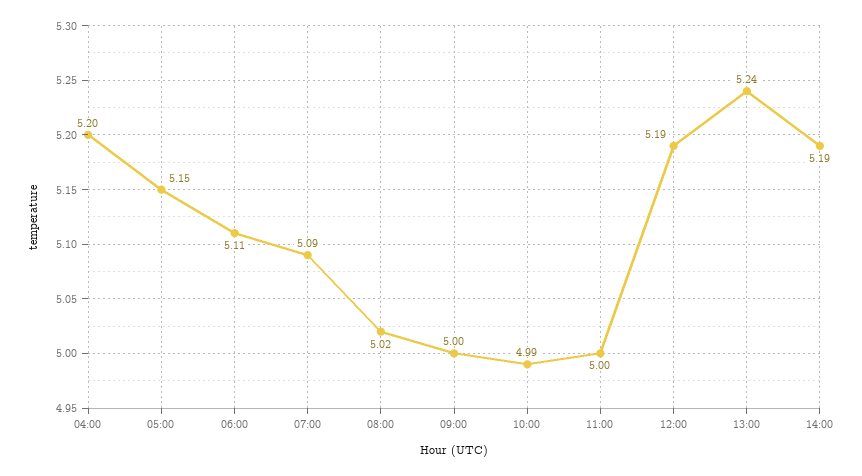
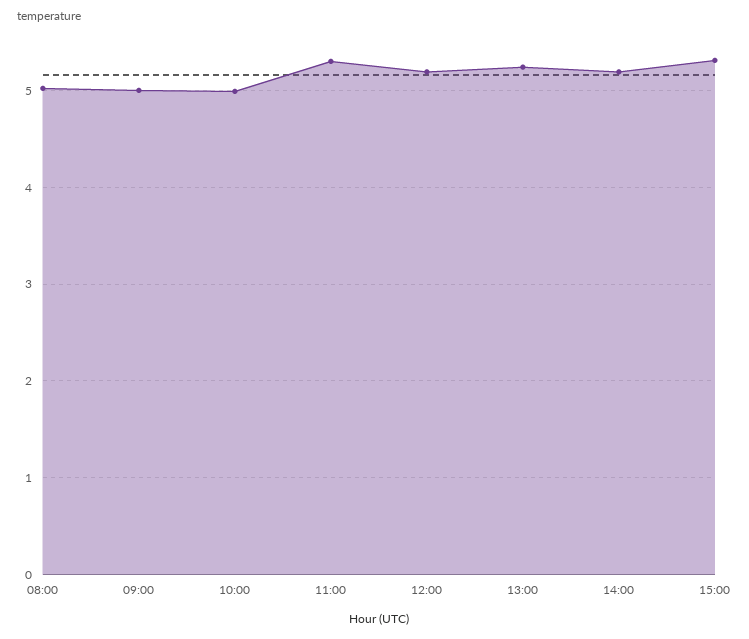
04:00: 5.2 -> none
05:00: 5.15 -> none
06:00: 5.11 -> none
07:00: 5.09 -> none
11:00: 5 -> 5.3
15:00: none -> 5.3

